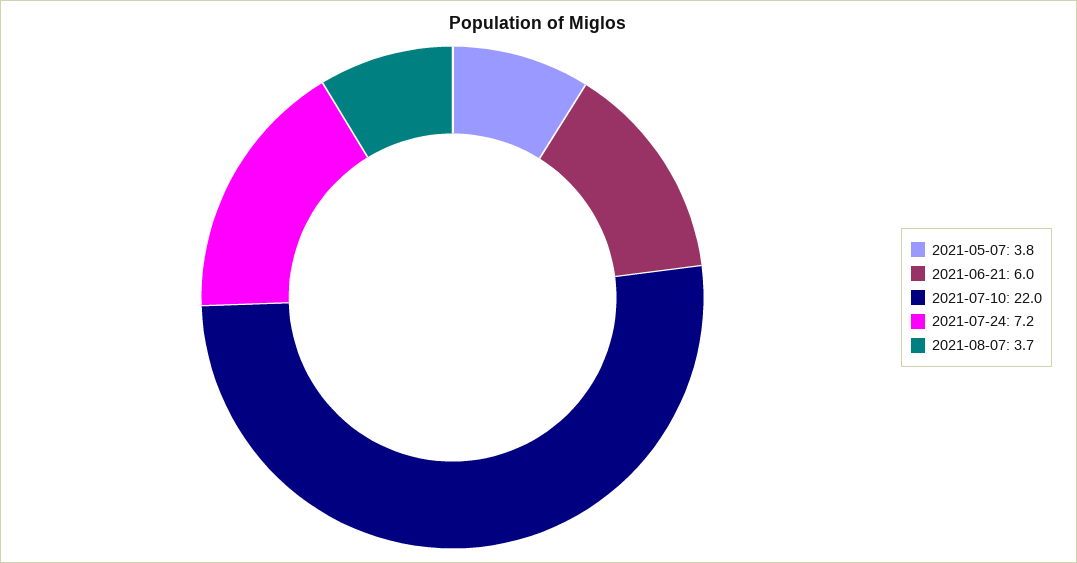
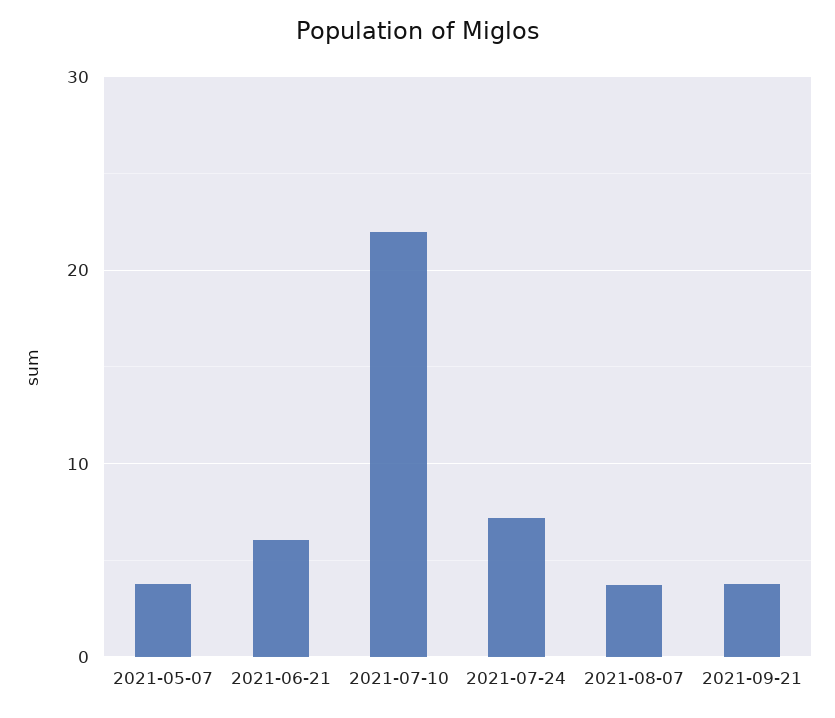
2021-09-21: none -> 4

